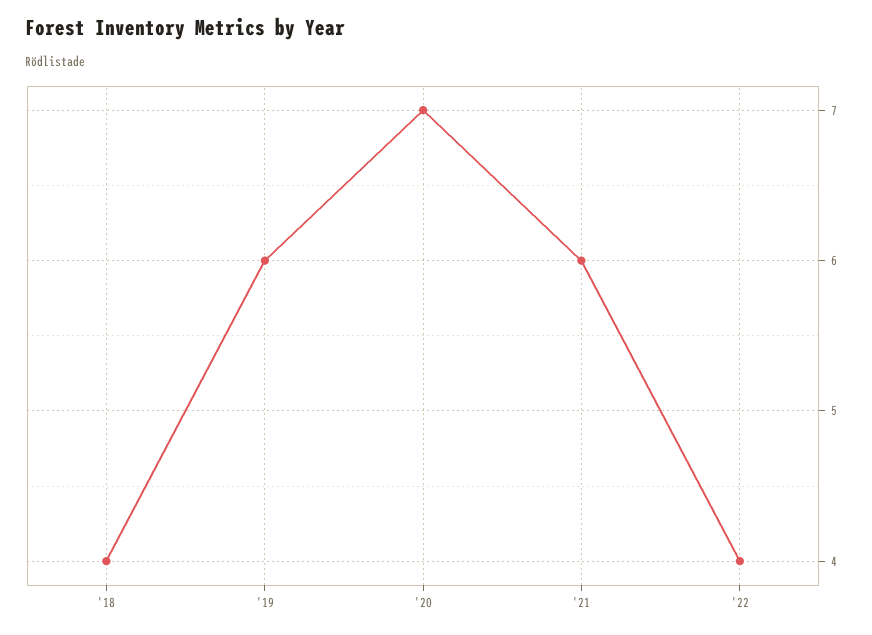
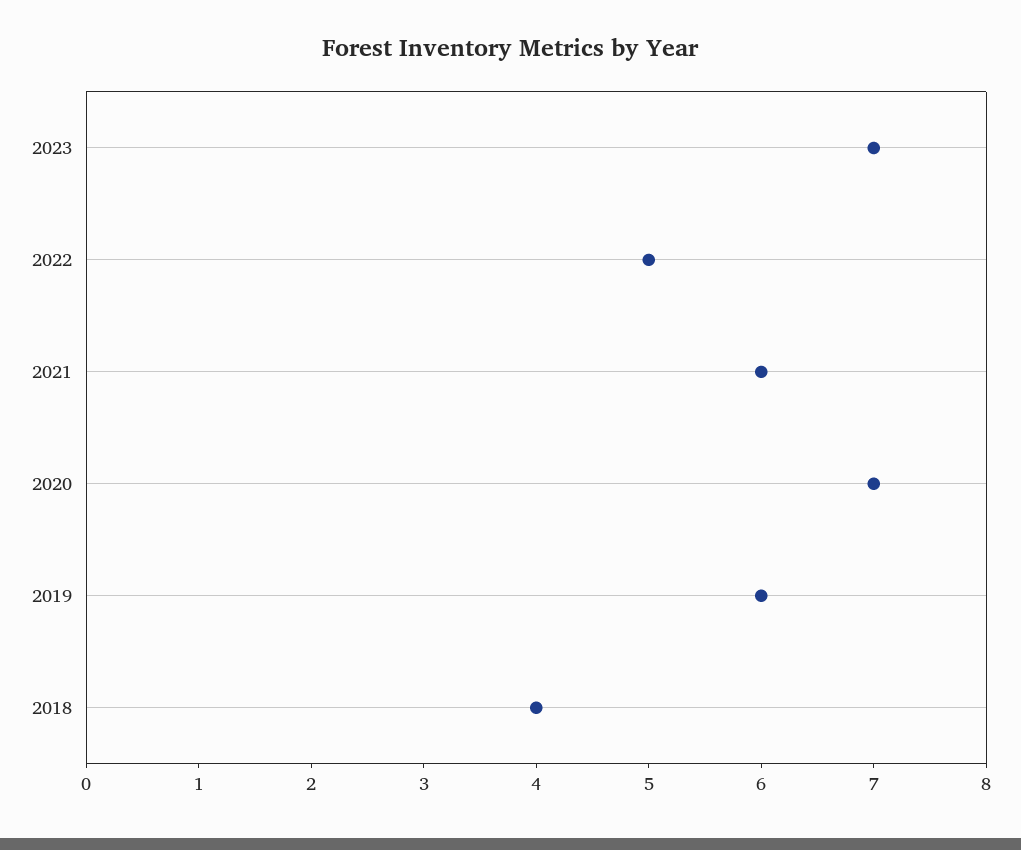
'22: 4 -> 5
2023: none -> 7

